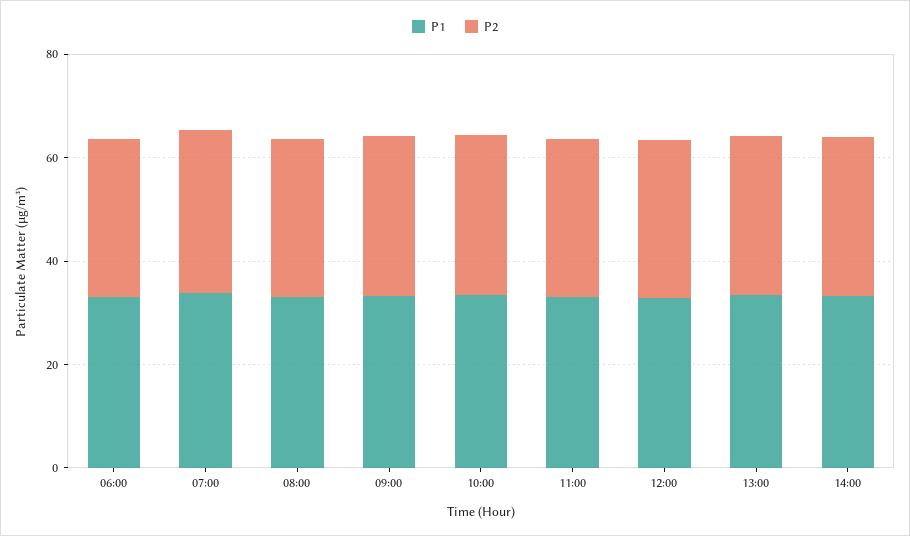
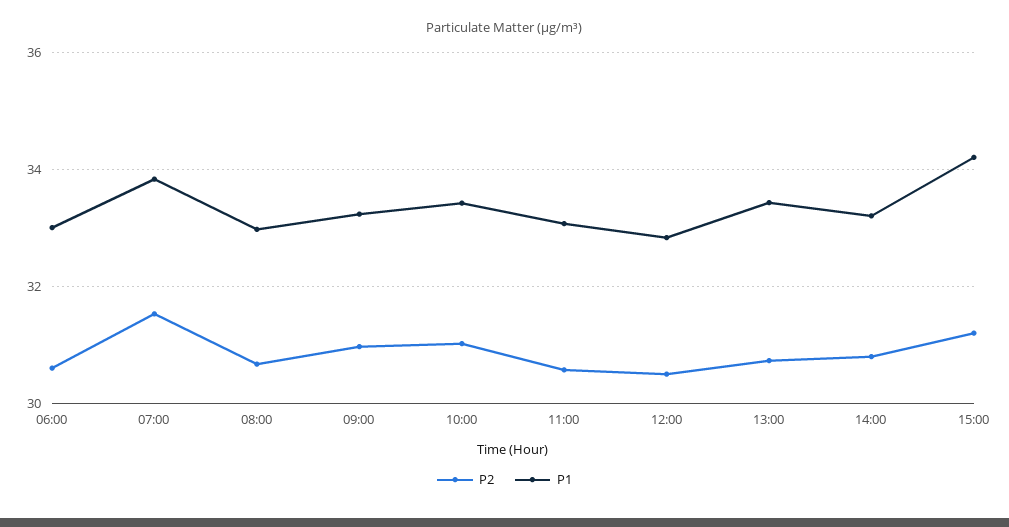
P2, 15:00: none -> 31.2
P1, 15:00: none -> 34.2

